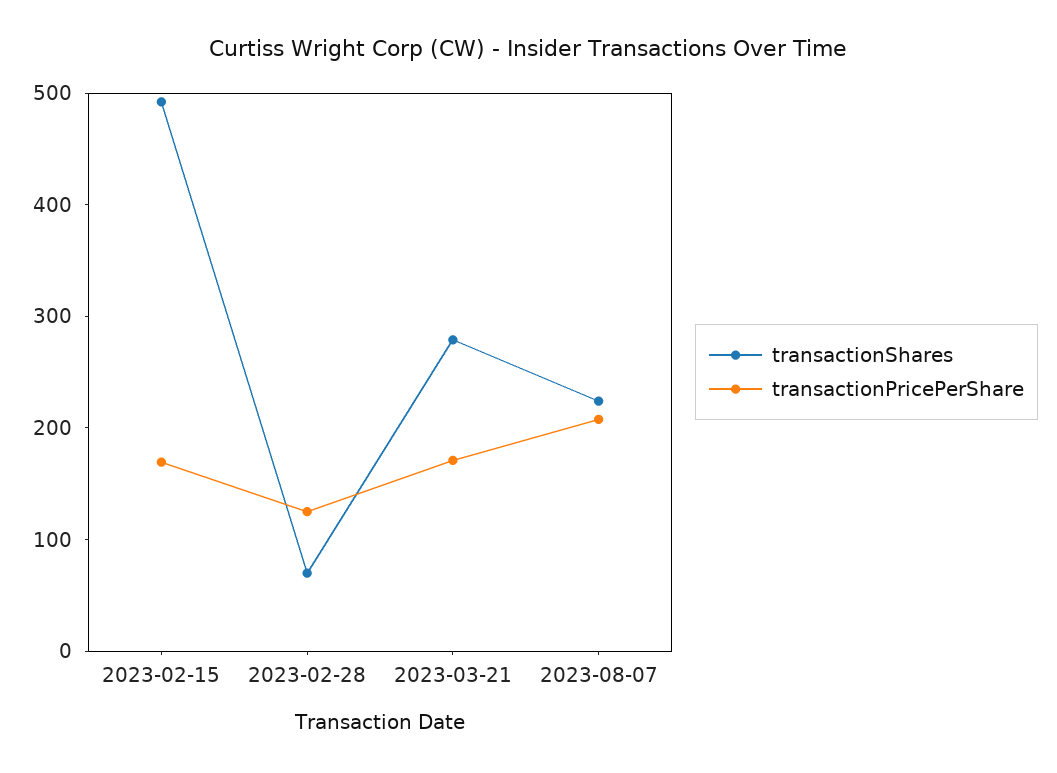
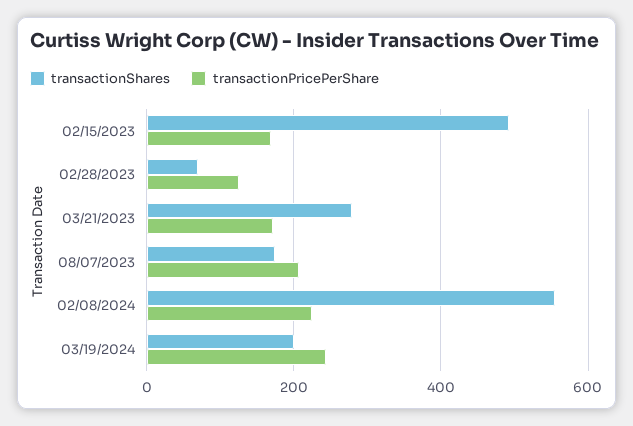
transactionShares, 2023-08-07: 220 -> 180
transactionShares, 02/08/2024: none -> 560
transactionPricePerShare, 02/08/2024: none -> 220
transactionShares, 03/19/2024: none -> 200
transactionPricePerShare, 03/19/2024: none -> 240

